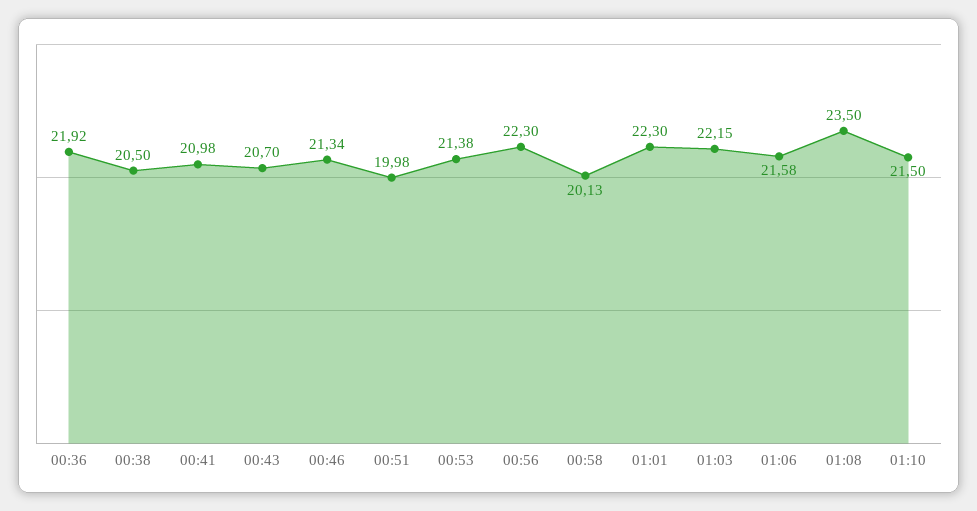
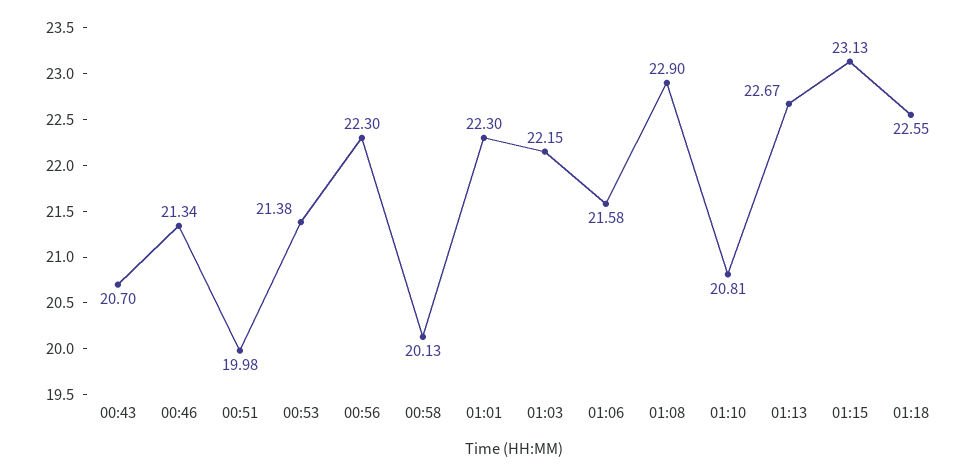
00:36: 21.92 -> none
00:38: 20.5 -> none
00:41: 20.98 -> none
01:08: 23.5 -> 22.9
01:10: 21.5 -> 20.81
01:13: none -> 22.67
01:15: none -> 23.13
01:18: none -> 22.55

